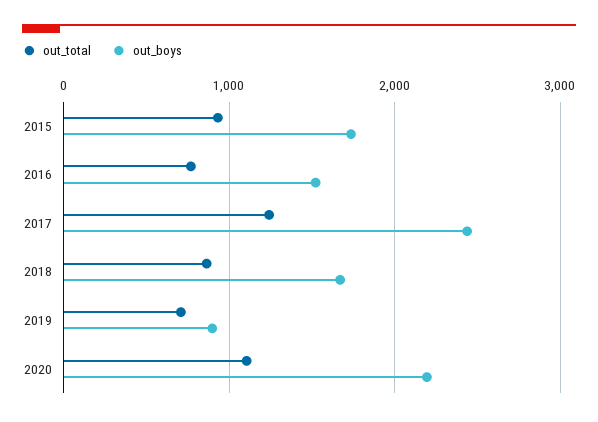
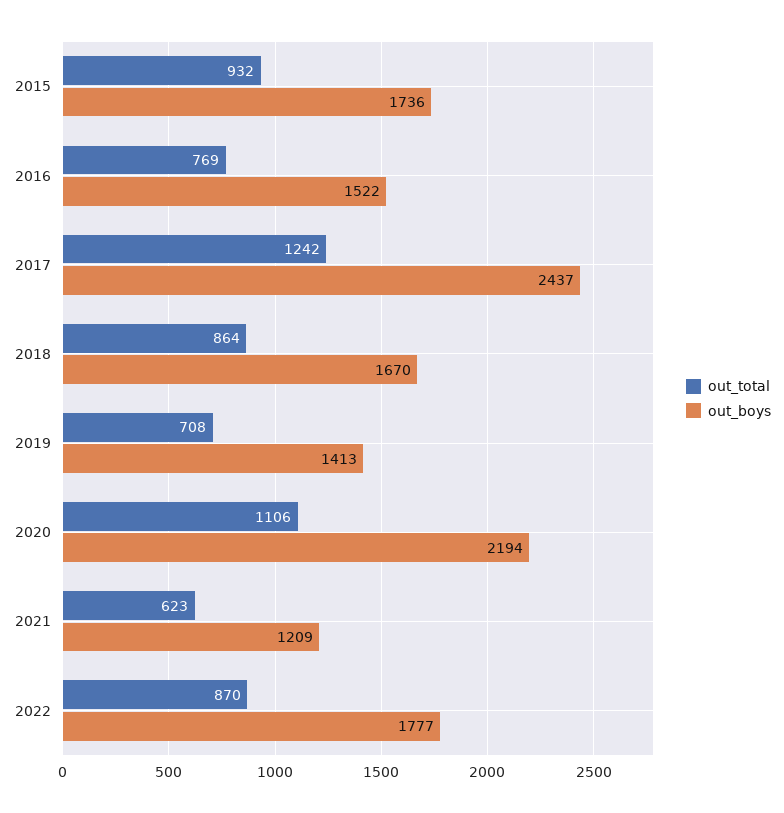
out_boys, 2019: 900 -> 1413
out_total, 2021: none -> 623
out_boys, 2021: none -> 1209
out_total, 2022: none -> 870
out_boys, 2022: none -> 1777

